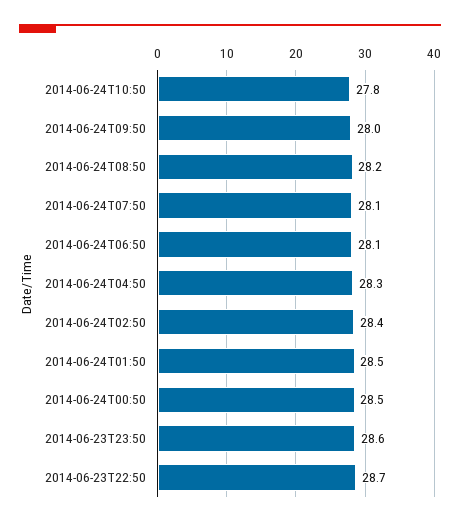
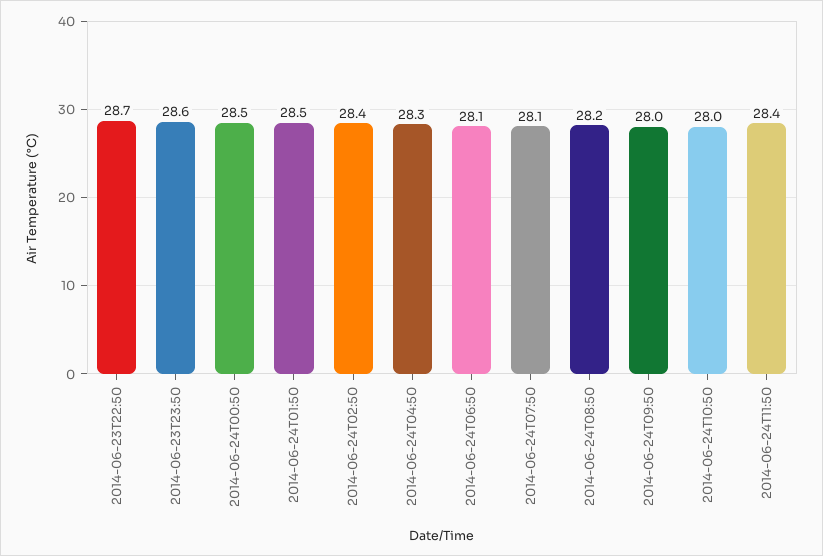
2014-06-24T10:50: 27.8 -> 28
2014-06-24T11:50: none -> 28.4

